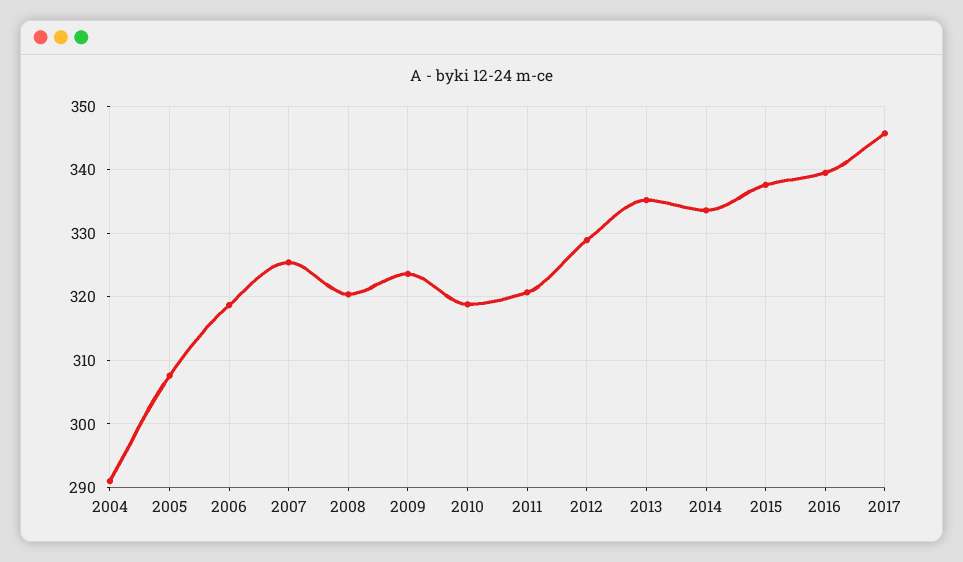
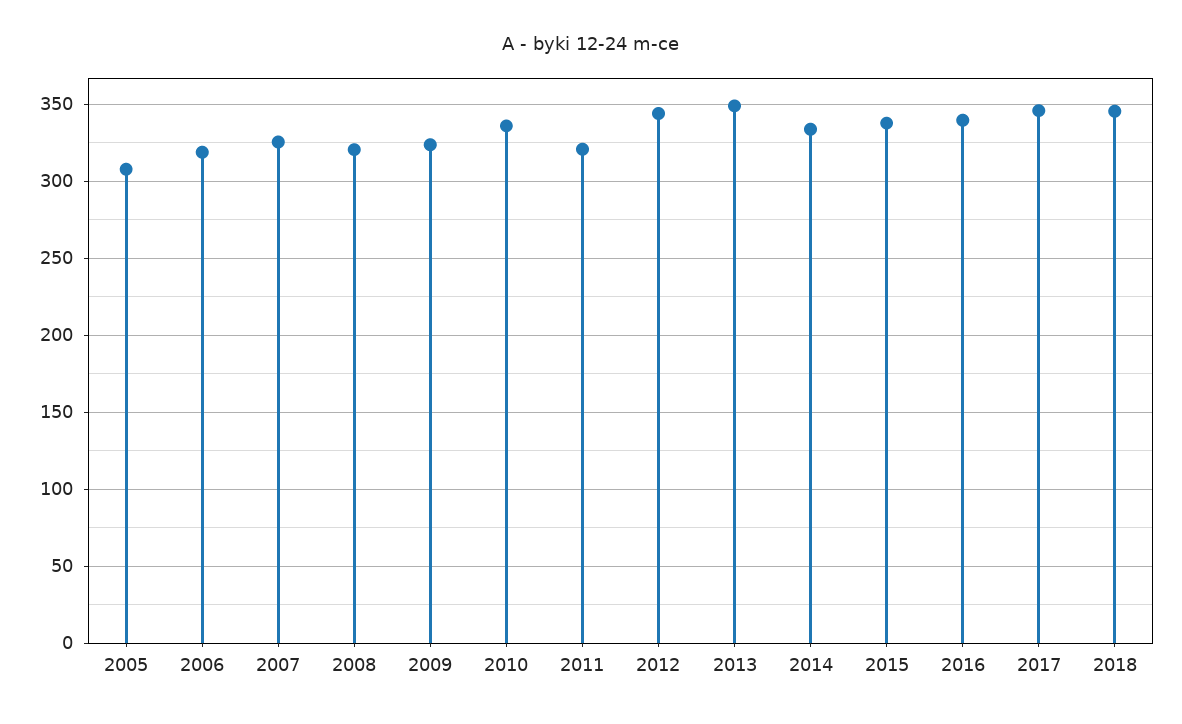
2004: 291 -> none
2010: 319 -> 335
2012: 329 -> 345
2013: 335 -> 350
2018: none -> 345

